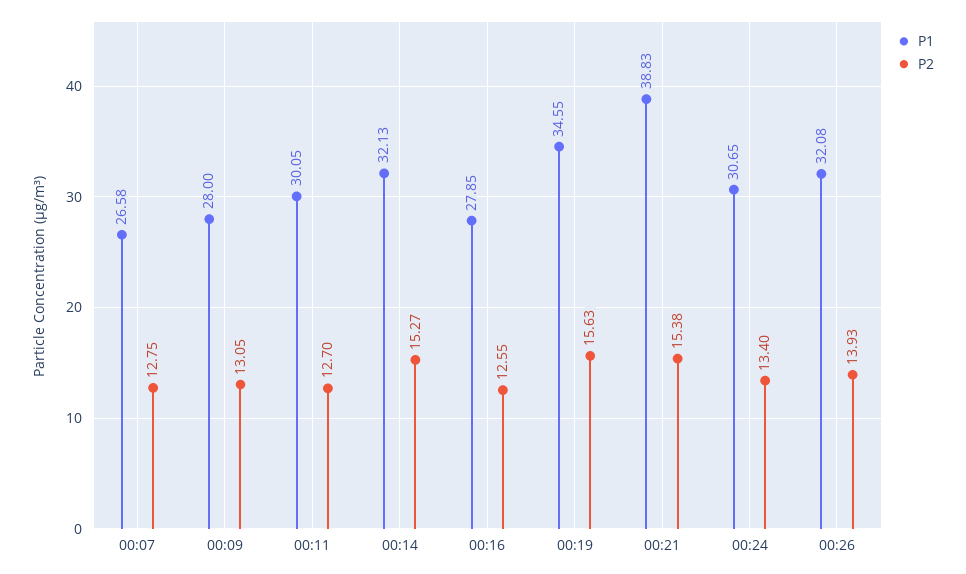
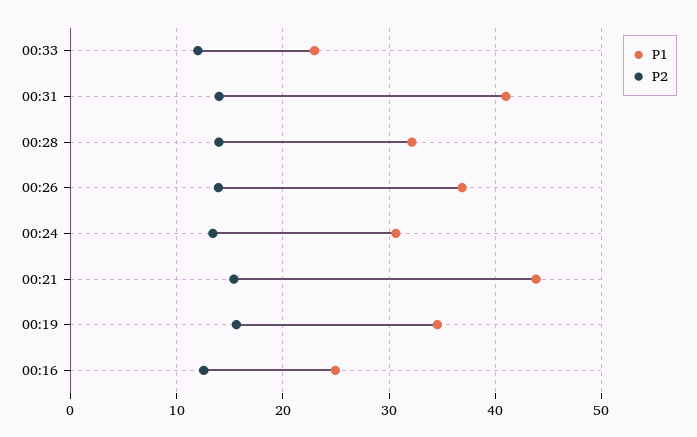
P1, 00:07: 26.58 -> none
P2, 00:07: 12.75 -> none
P1, 00:09: 28 -> none
P2, 00:09: 13.05 -> none
P1, 00:11: 30.05 -> none
P2, 00:11: 12.7 -> none
P1, 00:14: 32.13 -> none
P2, 00:14: 15.27 -> none
P1, 00:16: 27.85 -> 25
P1, 00:21: 38.83 -> 44
P1, 00:26: 32.08 -> 37
P1, 00:33: none -> 23
P2, 00:33: none -> 12
P1, 00:31: none -> 41
P2, 00:31: none -> 14
P1, 00:28: none -> 32
P2, 00:28: none -> 14

